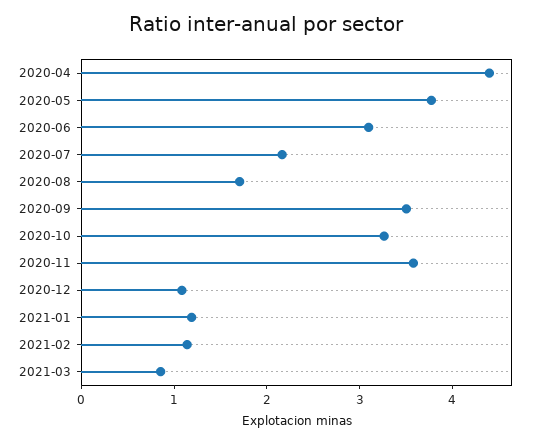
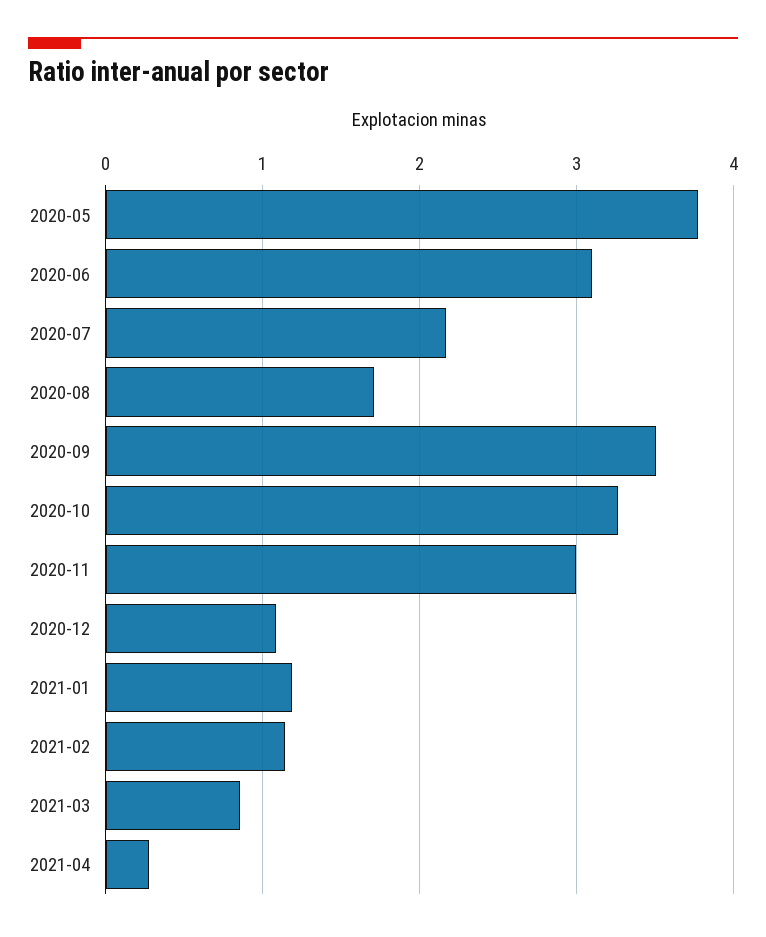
2020-04: 4.4 -> none
2020-11: 3.6 -> 3
2021-04: none -> 0.3

